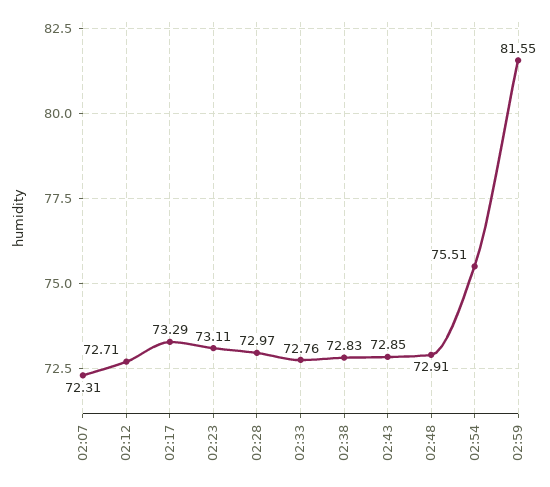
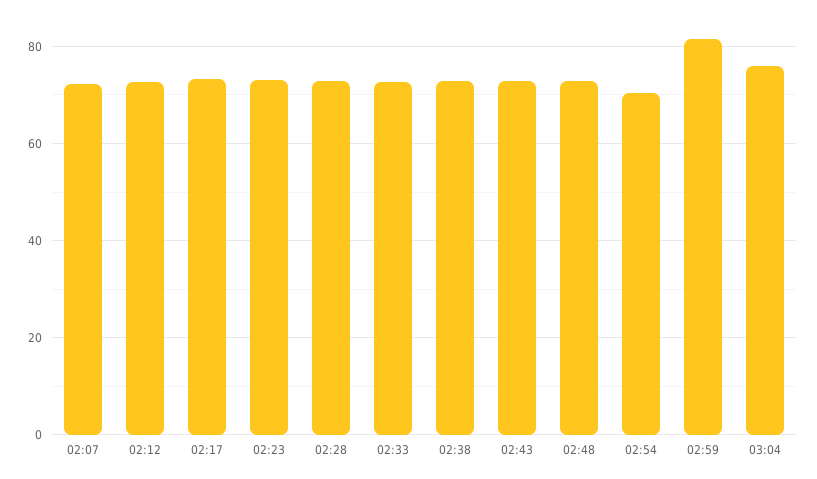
02:54: 75.51 -> 70
03:04: none -> 76

